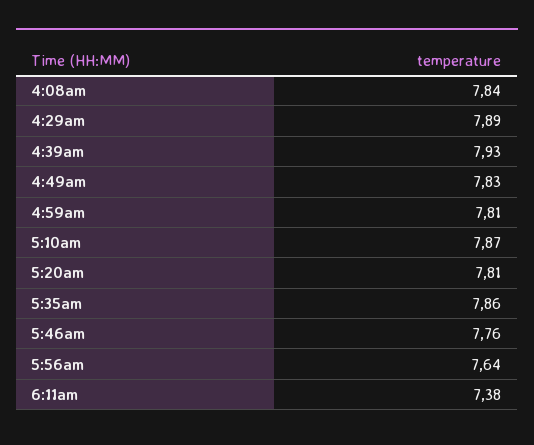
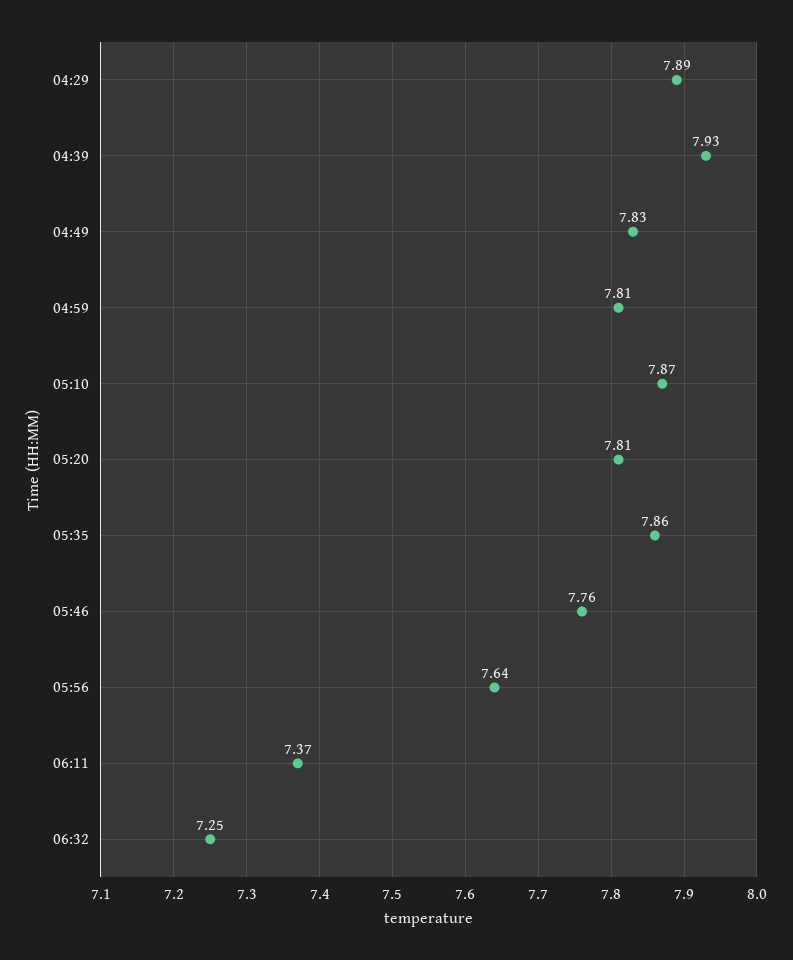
4:08am: 7.84 -> none
6:11am: 7.38 -> 7.37
06:32: none -> 7.25

